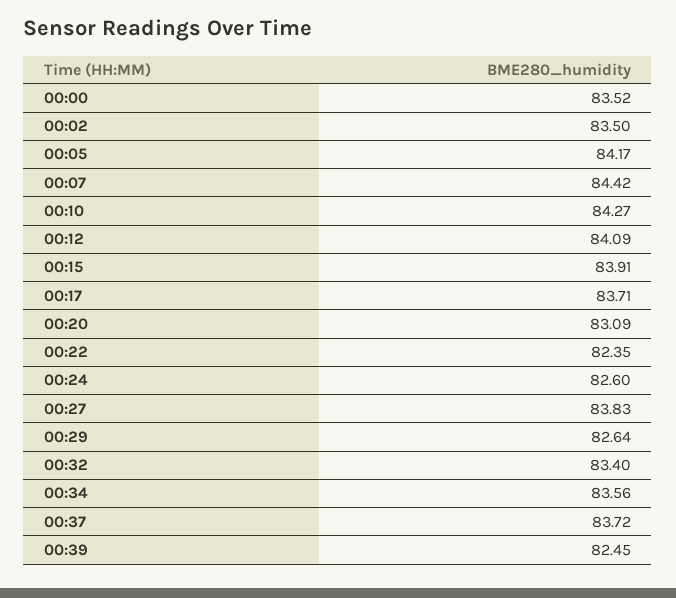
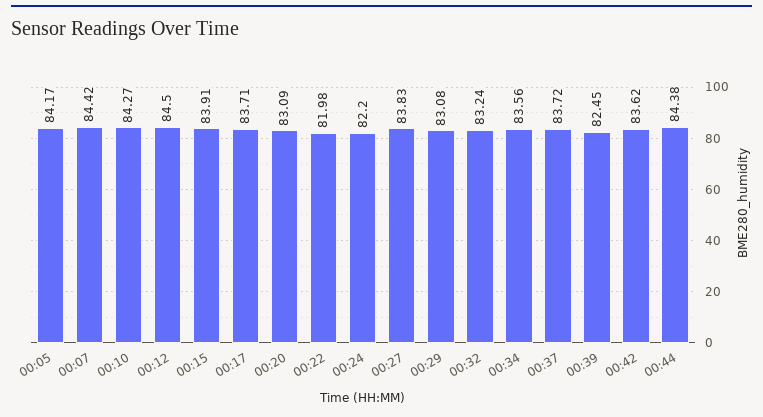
00:00: 83.52 -> none
00:02: 83.5 -> none
00:12: 84.09 -> 84.5
00:22: 82.35 -> 81.98
00:24: 82.6 -> 82.2
00:29: 82.64 -> 83.08
00:32: 83.4 -> 83.24
00:42: none -> 83.62
00:44: none -> 84.38

